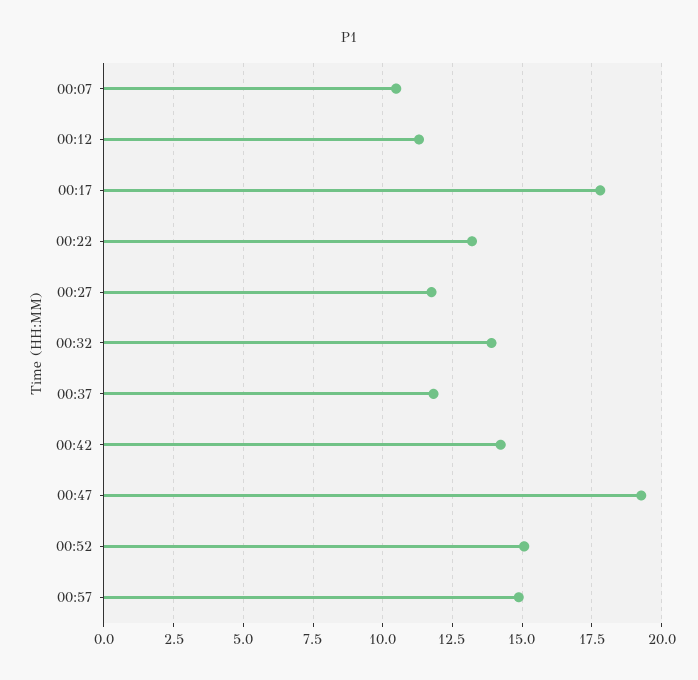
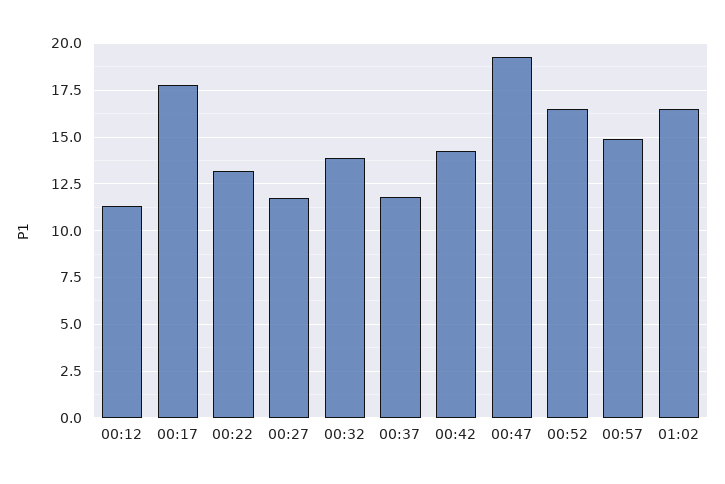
00:07: 10.5 -> none
00:52: 15 -> 16.5
01:02: none -> 16.5

